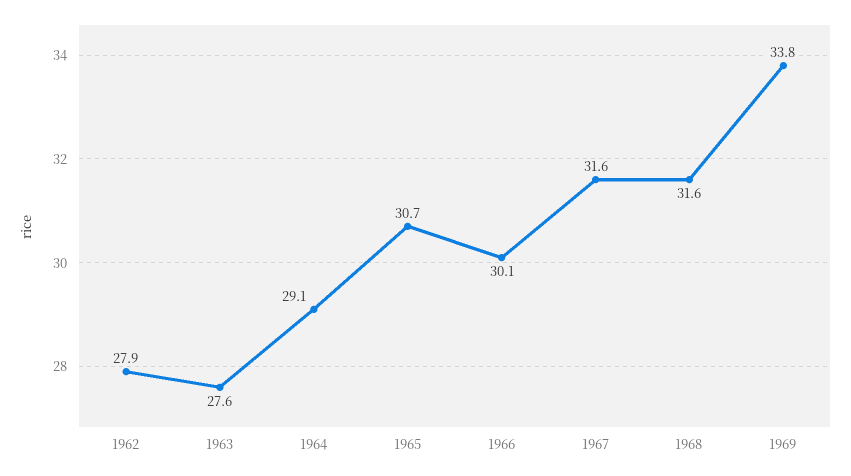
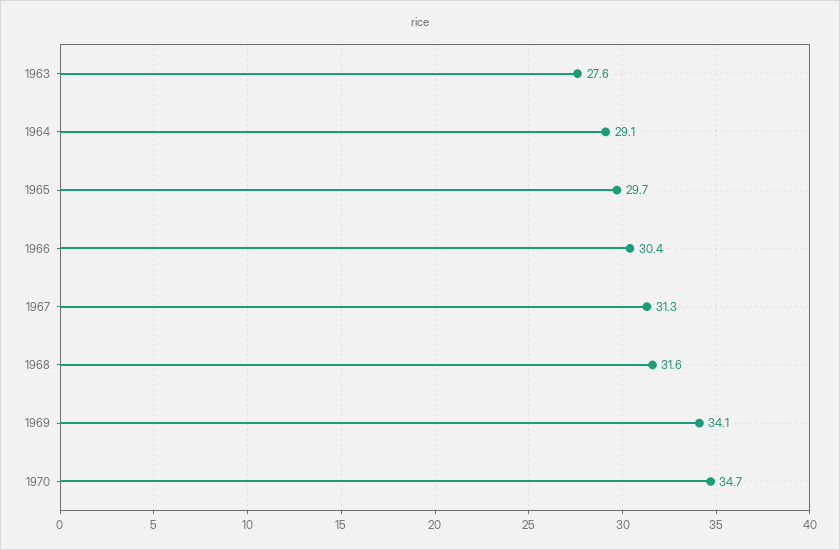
1962: 27.9 -> none
1965: 30.7 -> 29.7
1966: 30.1 -> 30.4
1967: 31.6 -> 31.3
1969: 33.8 -> 34.1
1970: none -> 34.7

